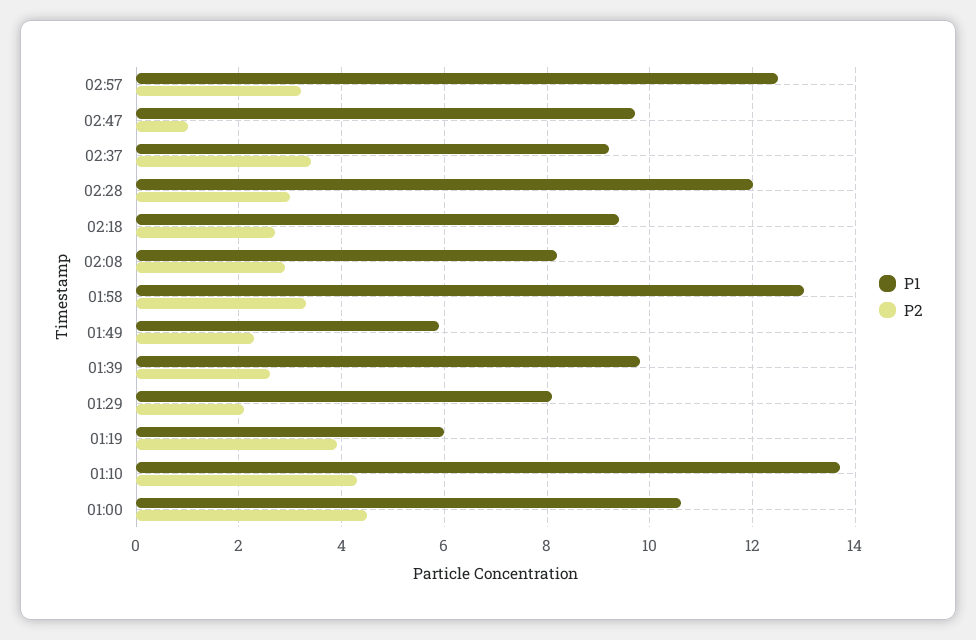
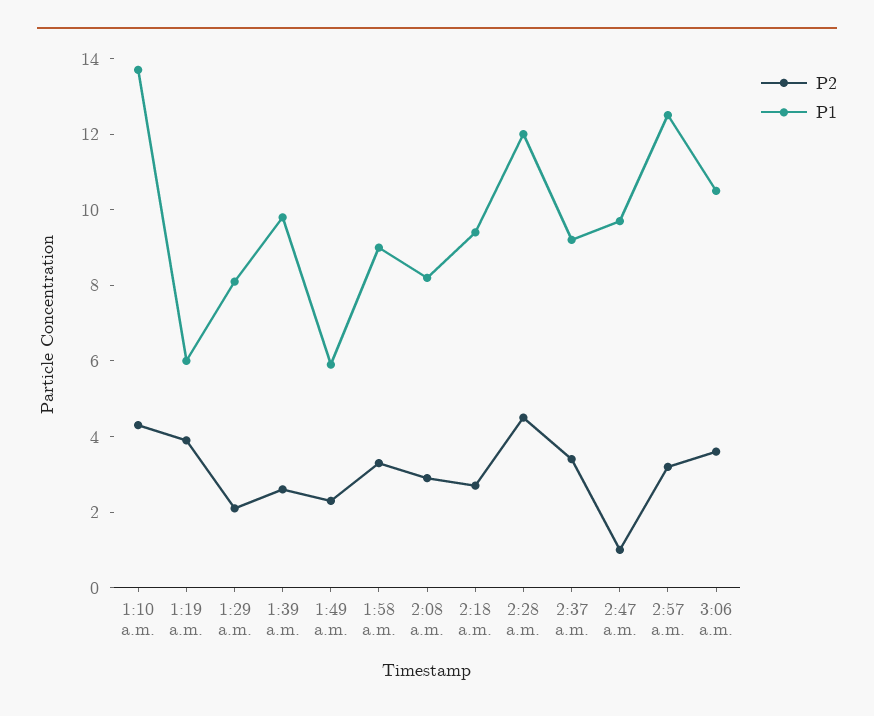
P2, 02:28: 3 -> 4.5
P1, 01:58: 13 -> 9
P1, 01:00: 10.5 -> none
P2, 01:00: 4.5 -> none
P2, 3:06 a.m.: none -> 3.5
P1, 3:06 a.m.: none -> 10.5

